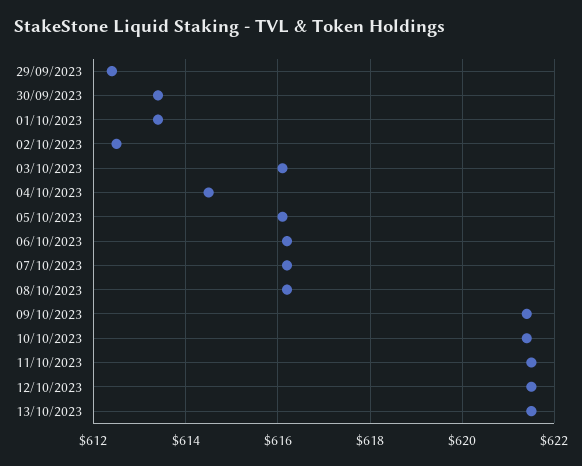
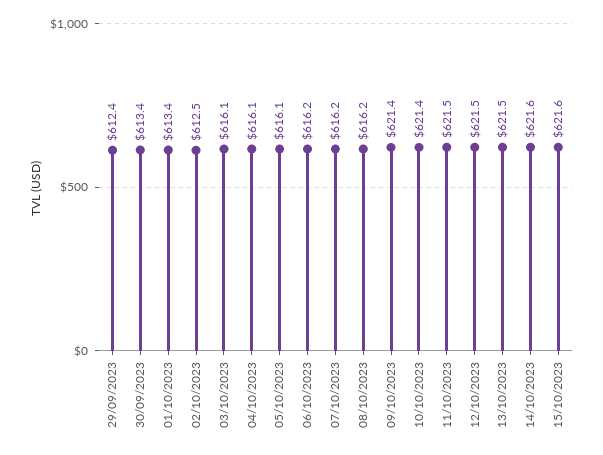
04/10/2023: 614.5 -> 616.1
14/10/2023: none -> 621.6
15/10/2023: none -> 621.6

